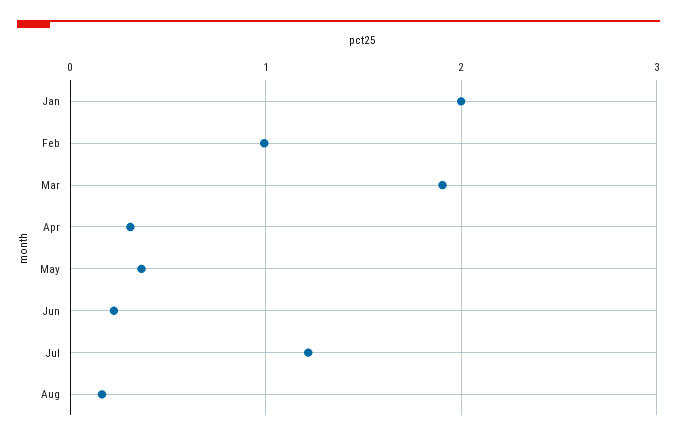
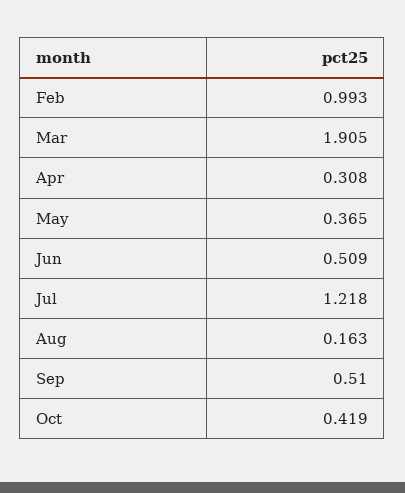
Jan: 2 -> none
Jun: 0.2 -> 0.509
Sep: none -> 0.51
Oct: none -> 0.419

